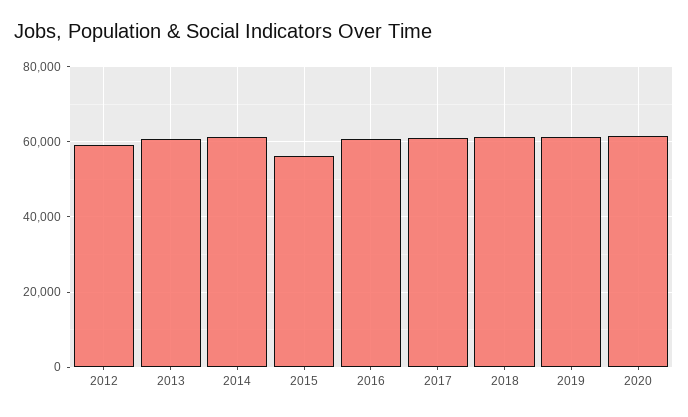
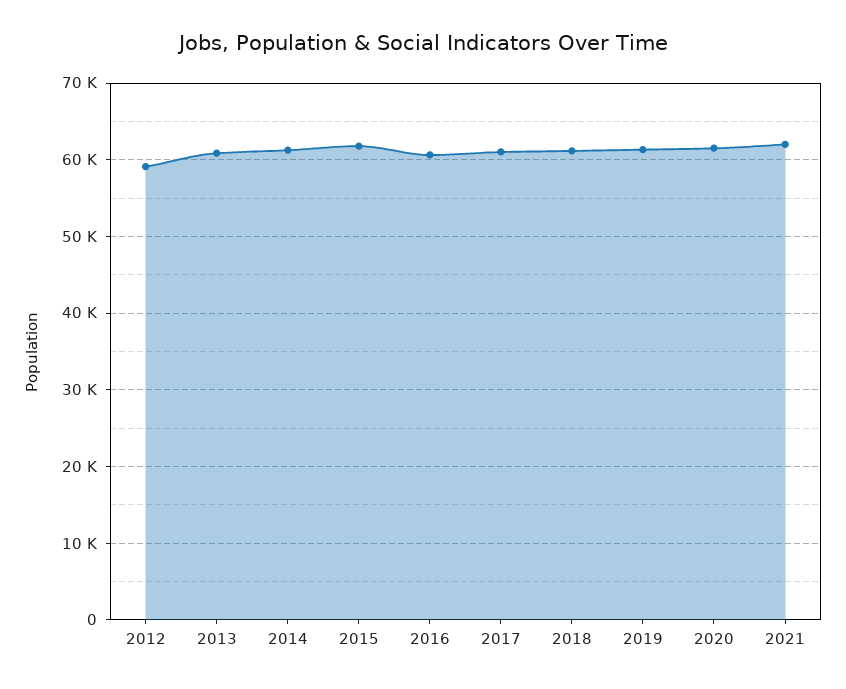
2015: 56000 -> 62000
2021: none -> 62000

